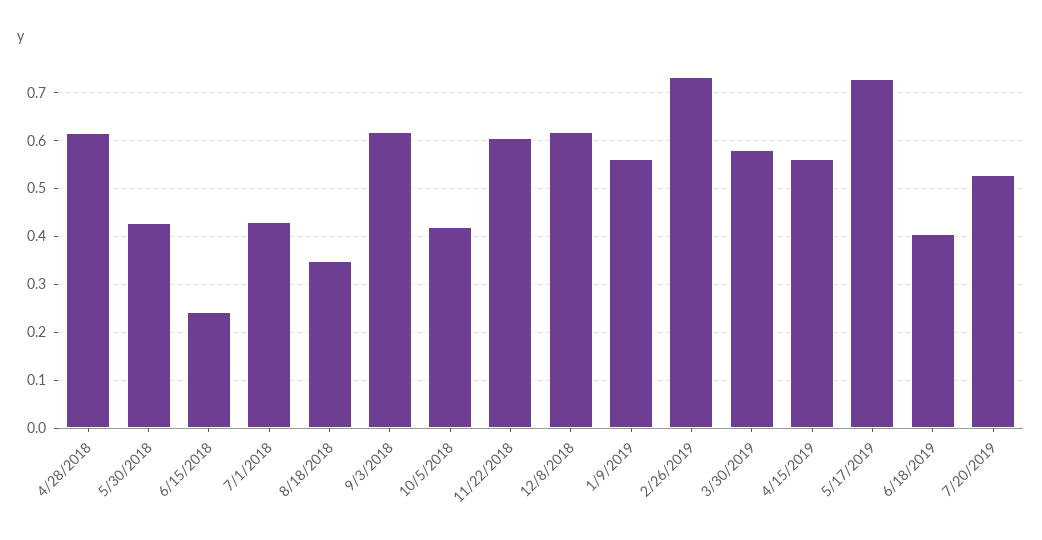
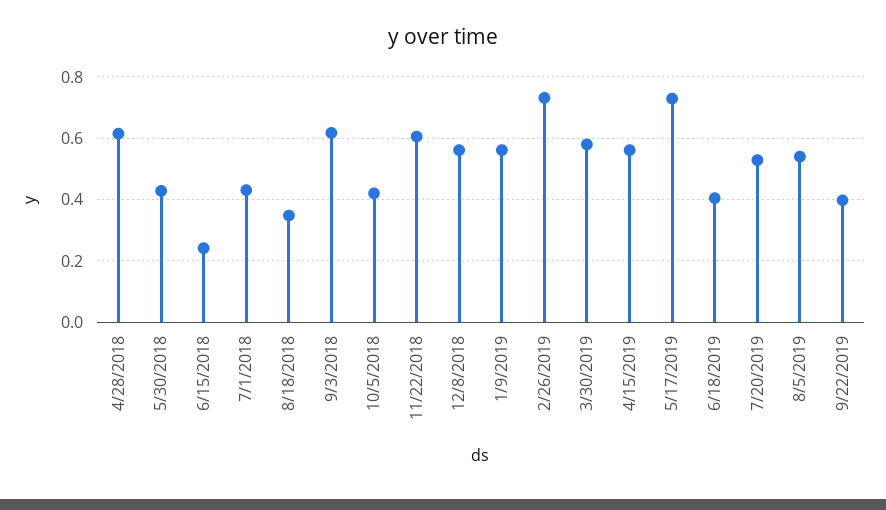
12/8/2018: 0.62 -> 0.56
8/5/2019: none -> 0.54
9/22/2019: none -> 0.4

